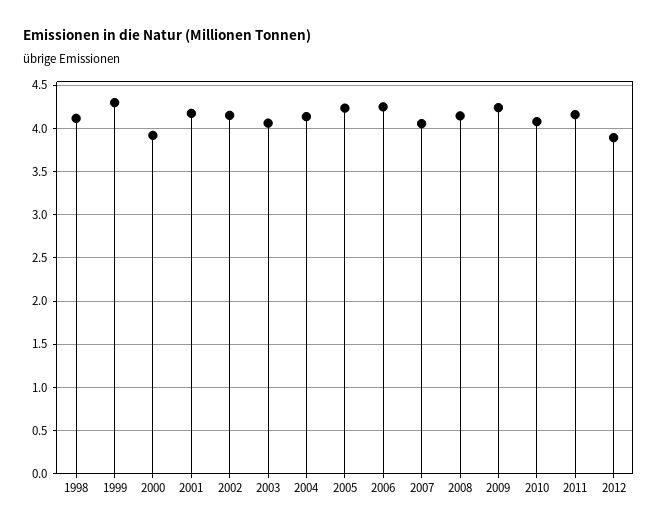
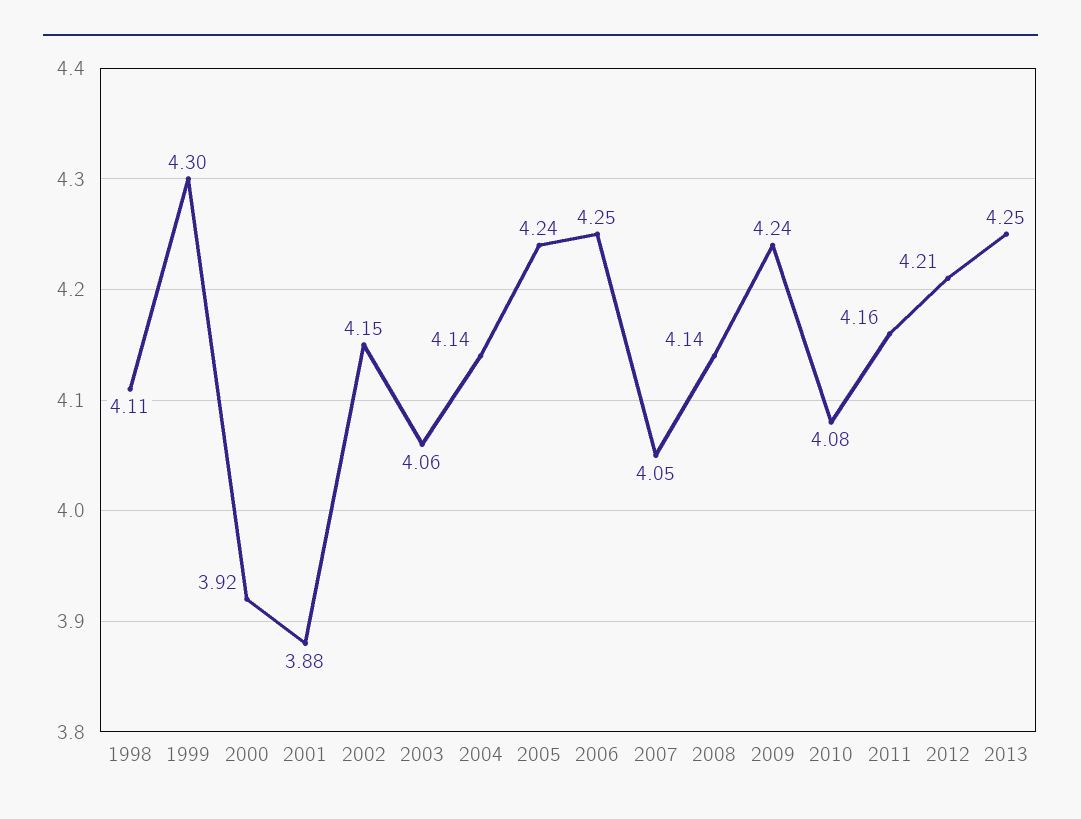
2001: 4.2 -> 3.88
2012: 3.9 -> 4.21
2013: none -> 4.25

